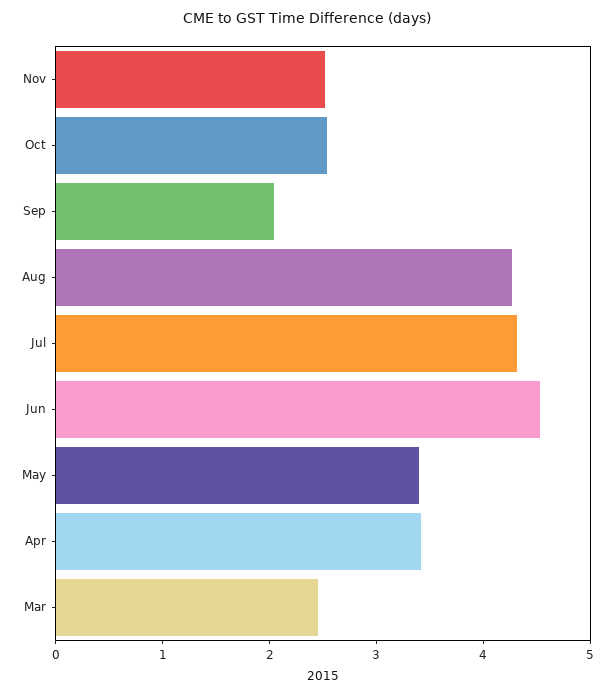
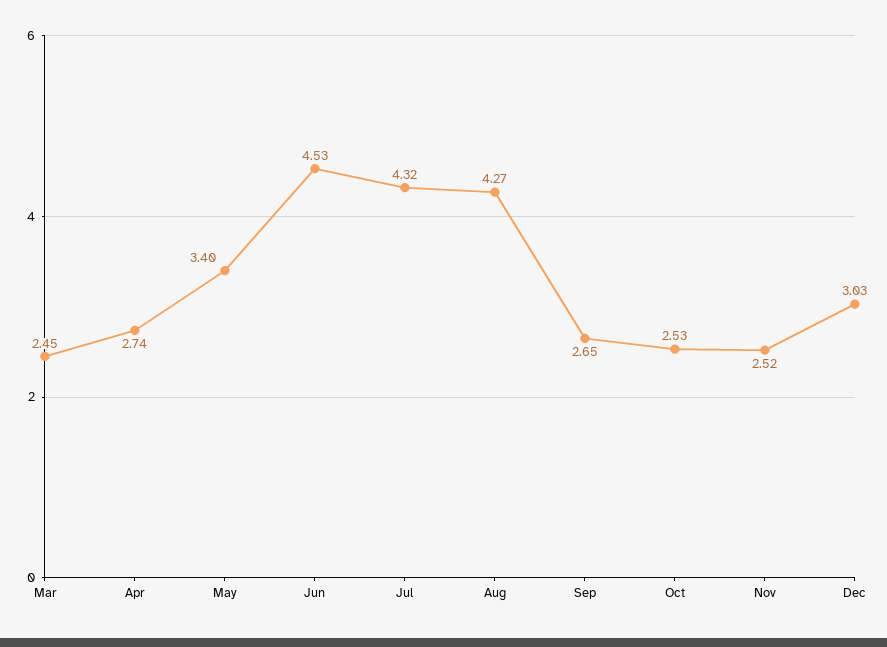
Sep: 2 -> 2.65
Apr: 3.4 -> 2.74
Dec: none -> 3.03

